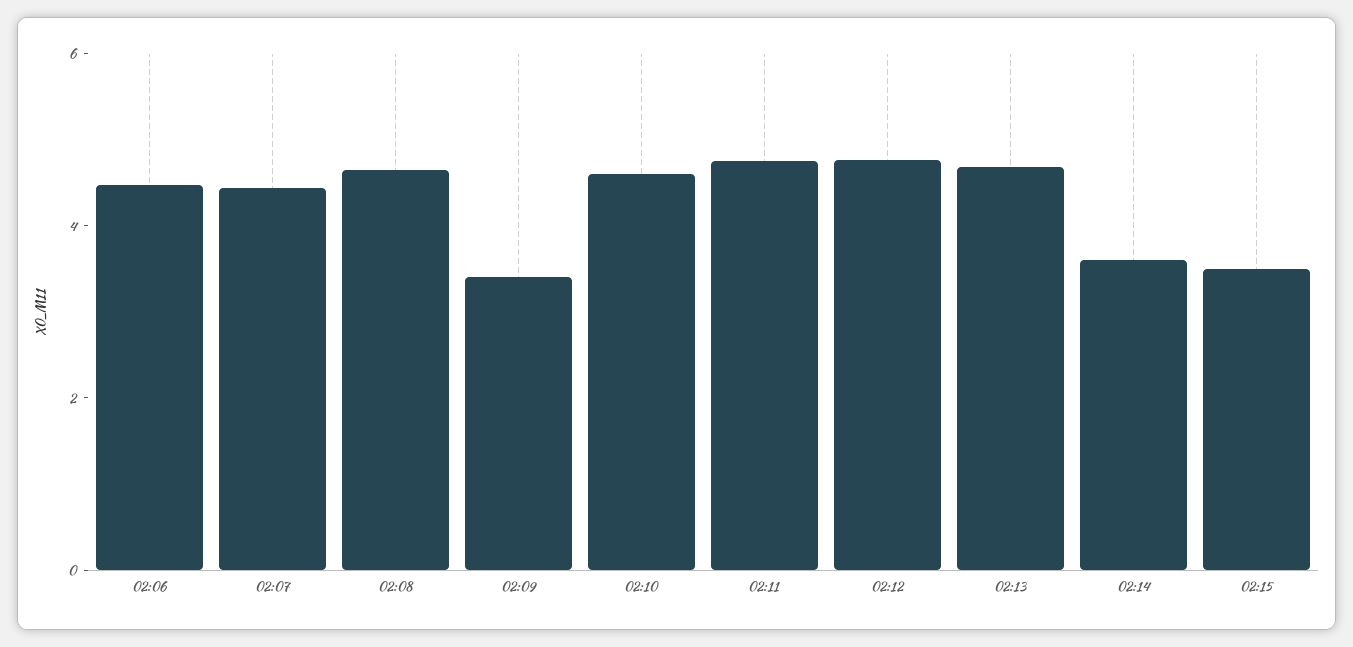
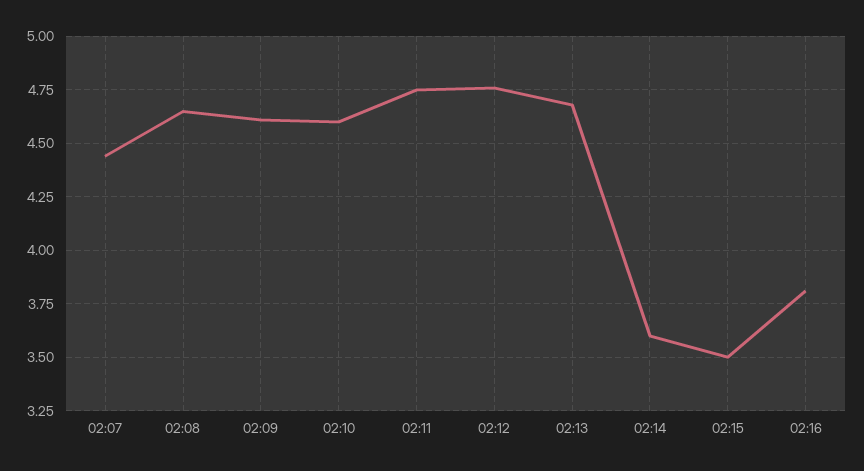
02:06: 4.5 -> none
02:09: 3.5 -> 4.6
02:16: none -> 3.8

